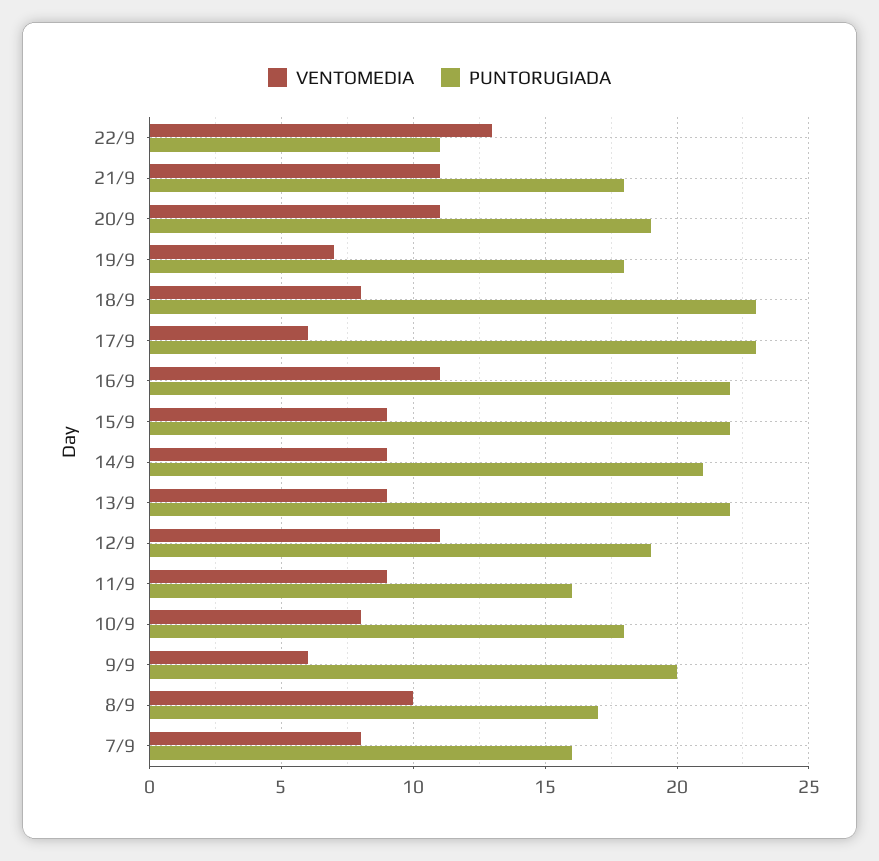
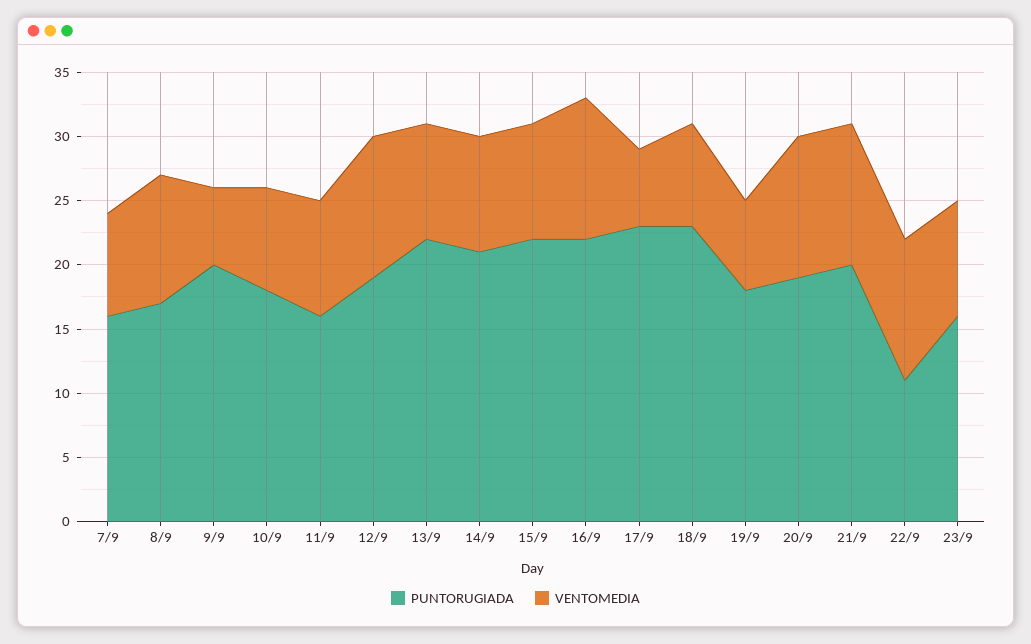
VENTOMEDIA, 22/9: 13 -> 11
PUNTORUGIADA, 21/9: 18 -> 20
PUNTORUGIADA, 23/9: none -> 16
VENTOMEDIA, 23/9: none -> 9

